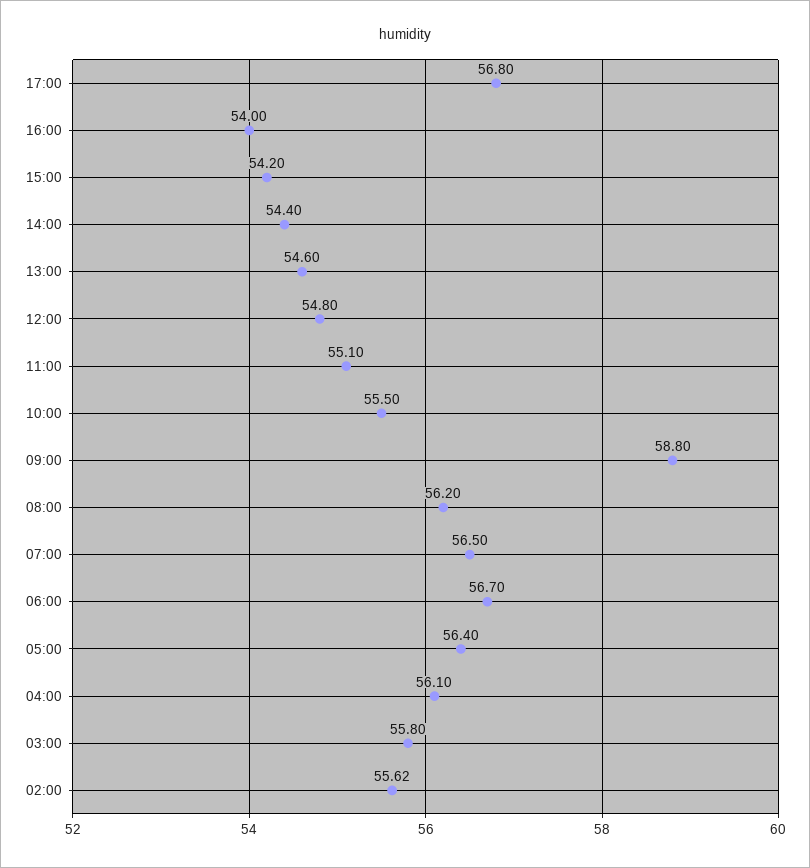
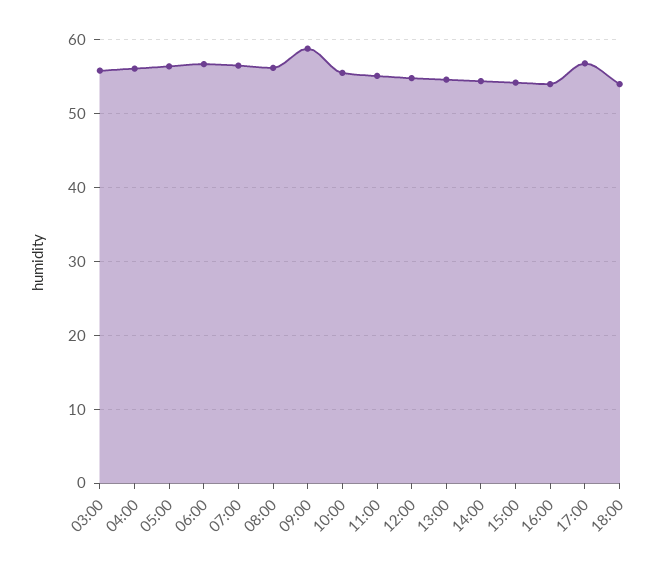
02:00: 55.62 -> none
18:00: none -> 54

